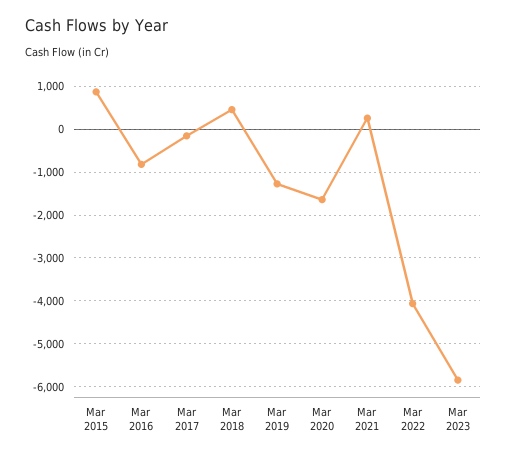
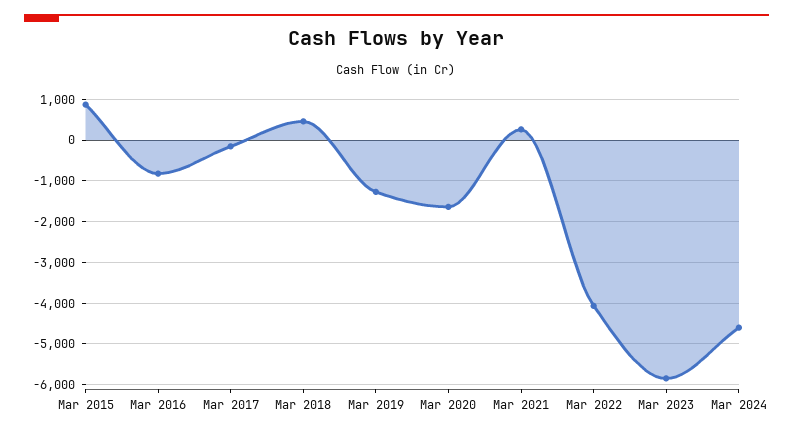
Mar 2024: none -> -4600

